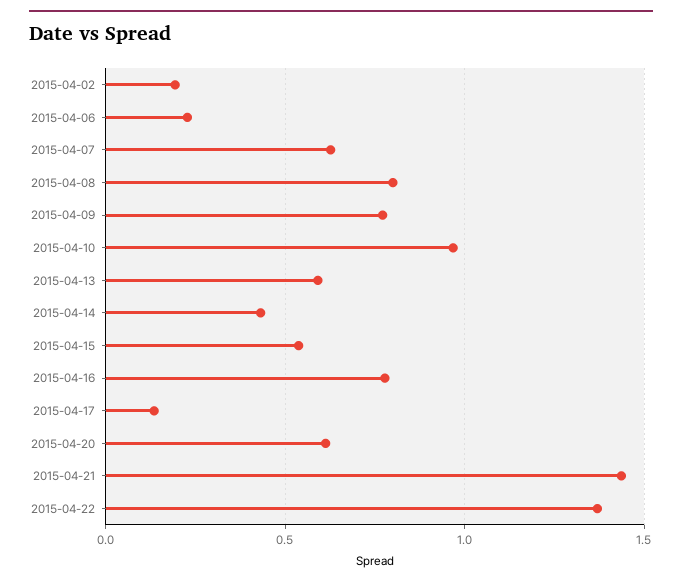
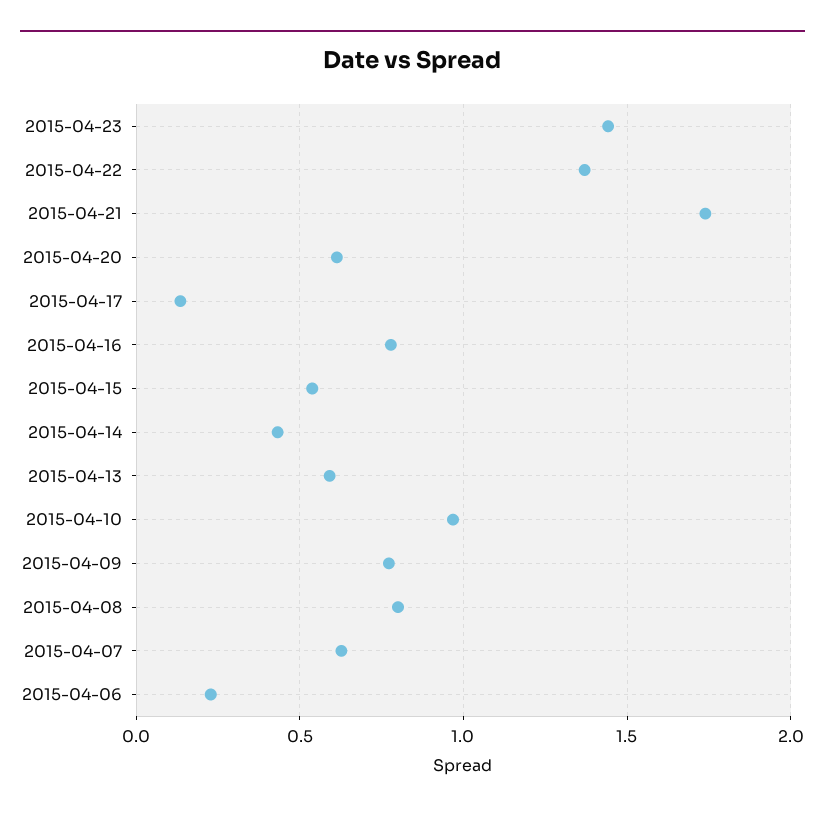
2015-04-02: 0.2 -> none
2015-04-21: 1.45 -> 1.75
2015-04-23: none -> 1.45

